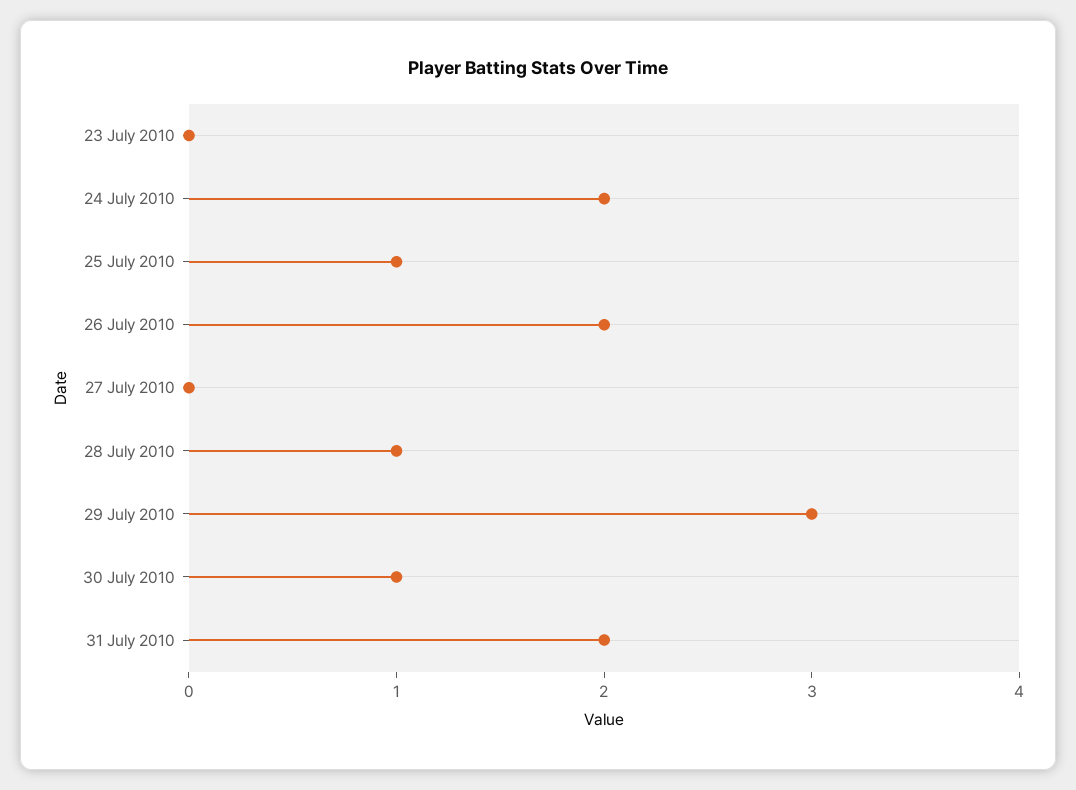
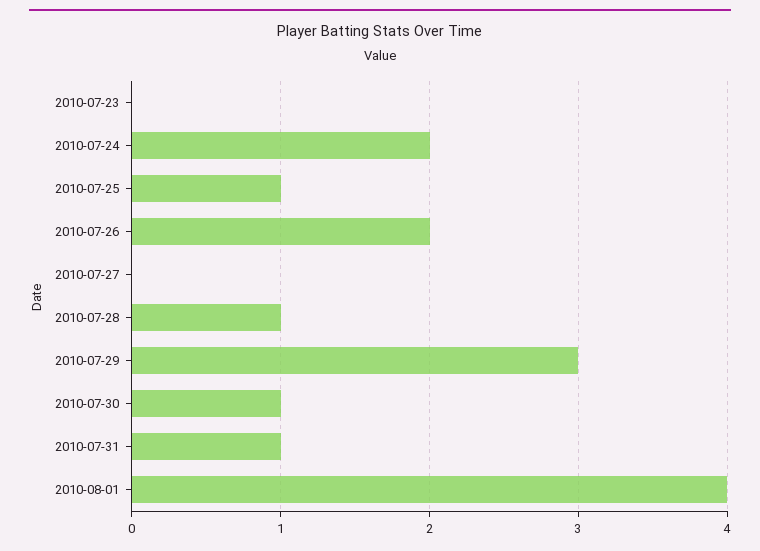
31 July 2010: 2 -> 1
2010-08-01: none -> 4

